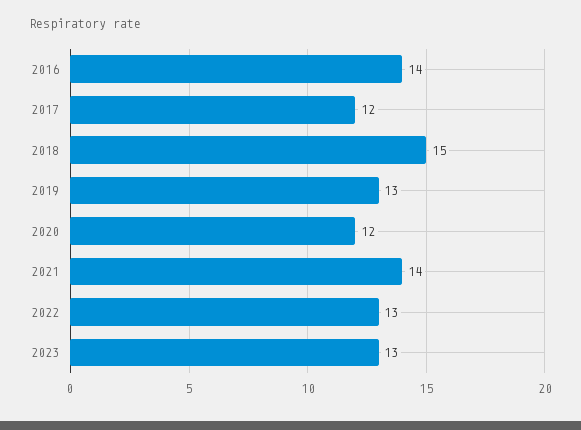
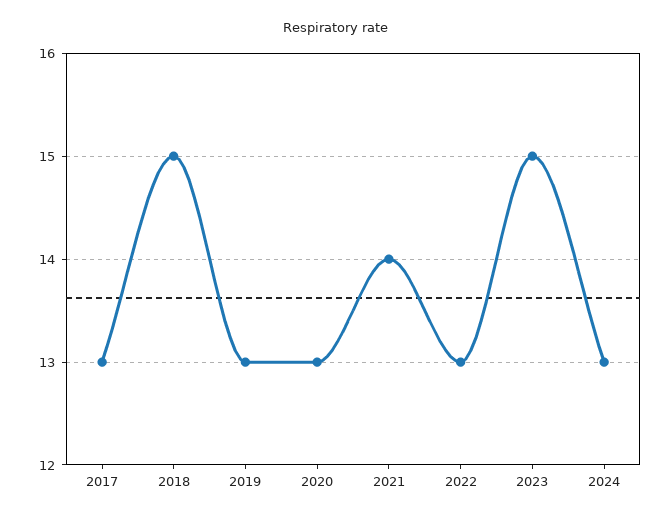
2016: 14 -> none
2017: 12 -> 13
2020: 12 -> 13
2023: 13 -> 15
2024: none -> 13

